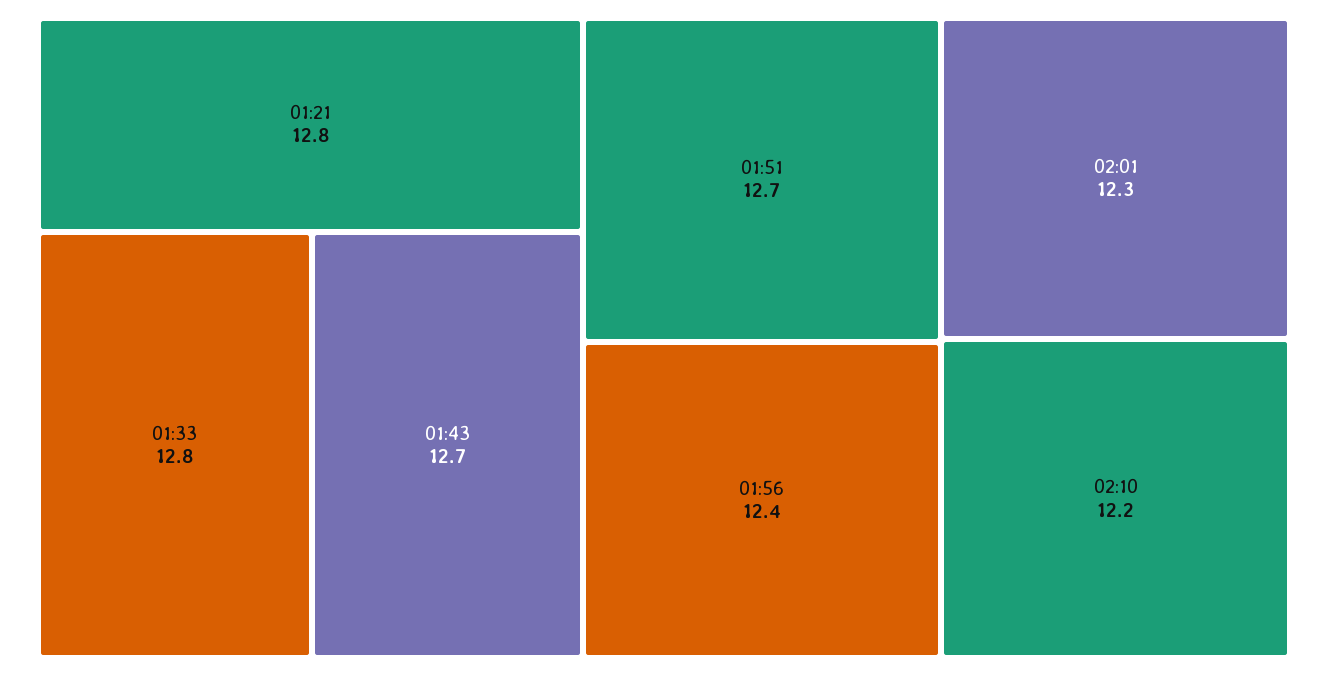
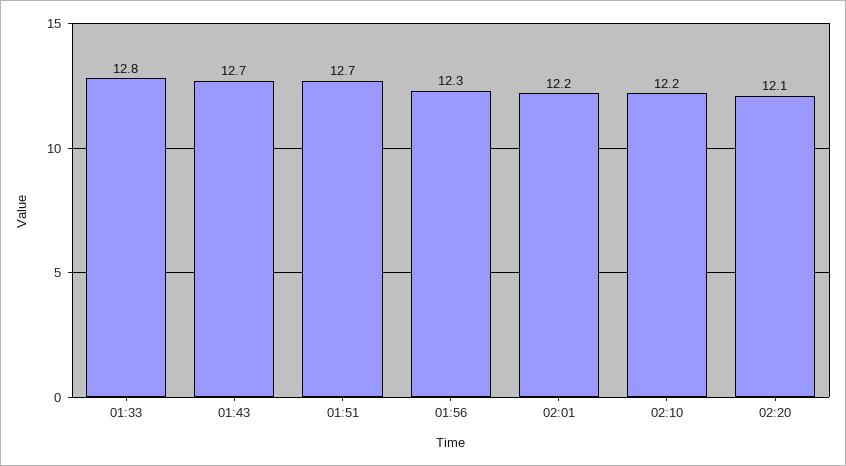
01:21: 12.8 -> none
01:56: 12.4 -> 12.3
02:01: 12.3 -> 12.2
02:20: none -> 12.1

